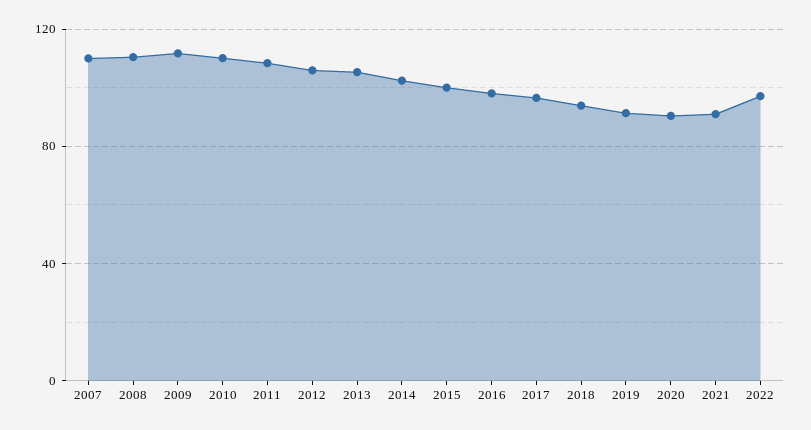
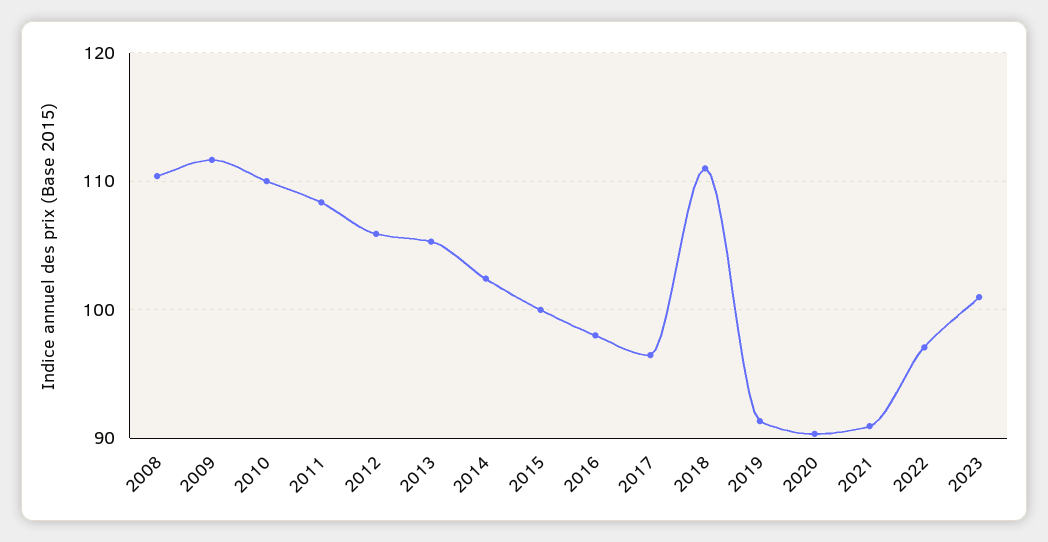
2007: 110 -> none
2018: 95 -> 111
2023: none -> 101

